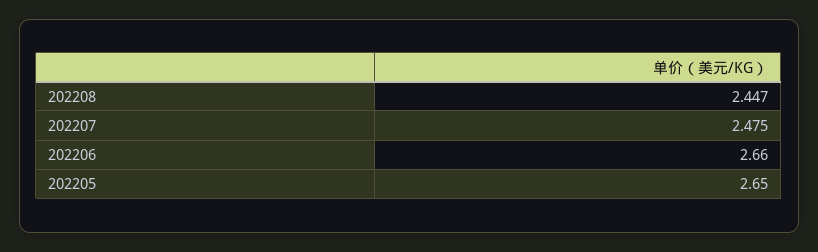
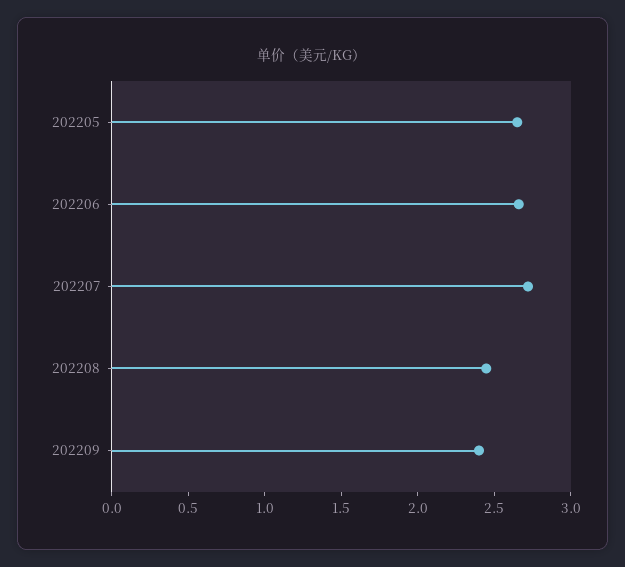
202207: 2.475 -> 2.7
202209: none -> 2.4

